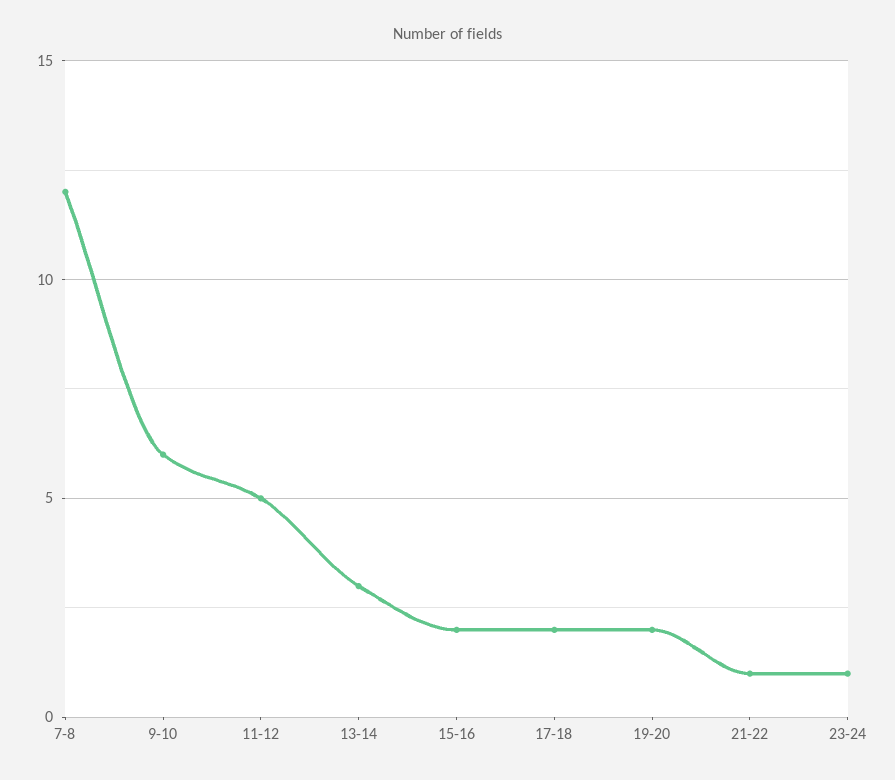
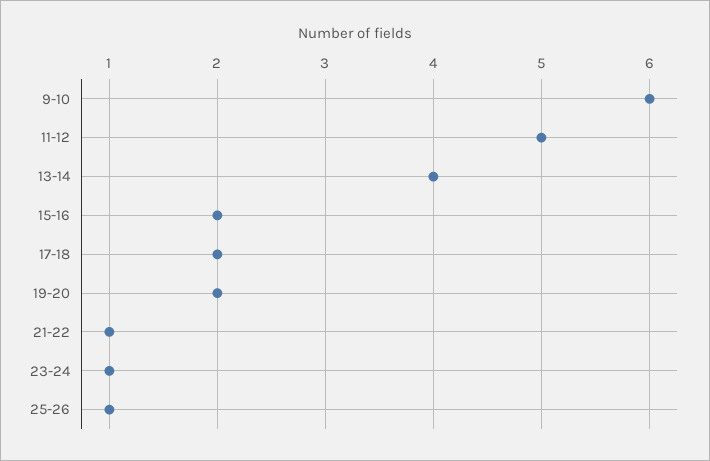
7-8: 12 -> none
13-14: 3 -> 4
25-26: none -> 1

